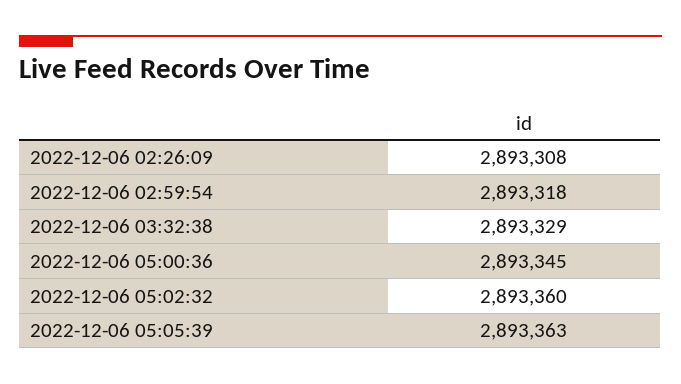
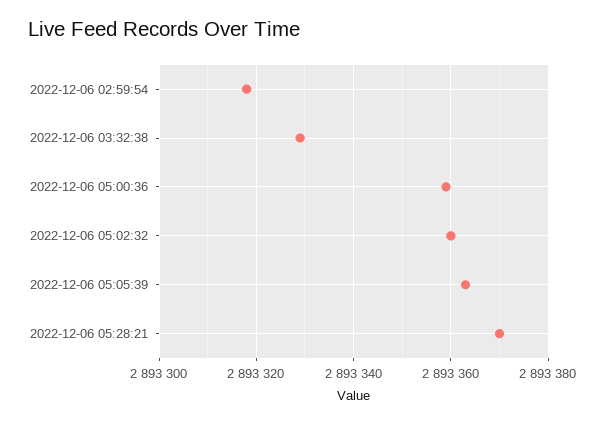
2022-12-06 02:26:09: 2893308 -> none
2022-12-06 05:00:36: 2893345 -> 2893360
2022-12-06 05:28:21: none -> 2893370

